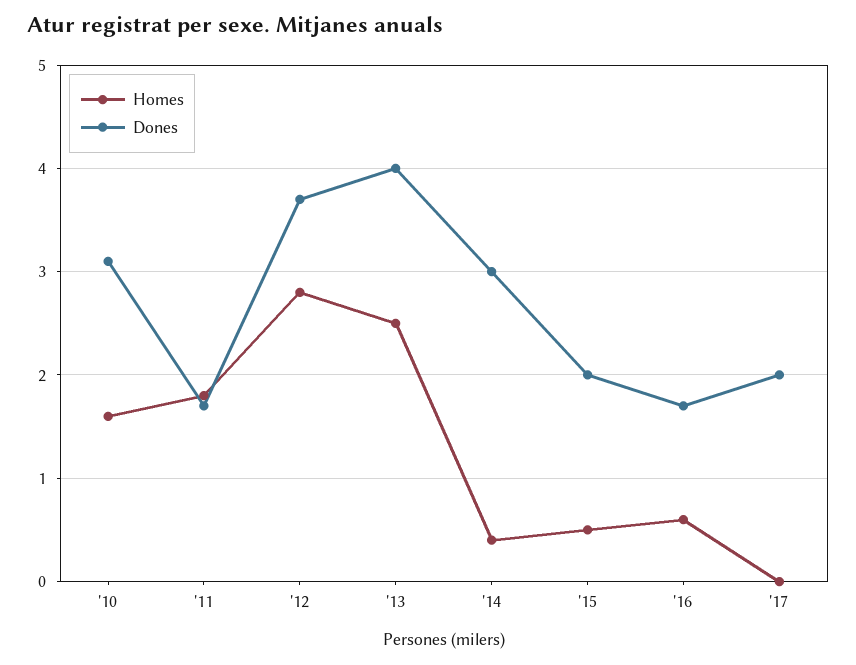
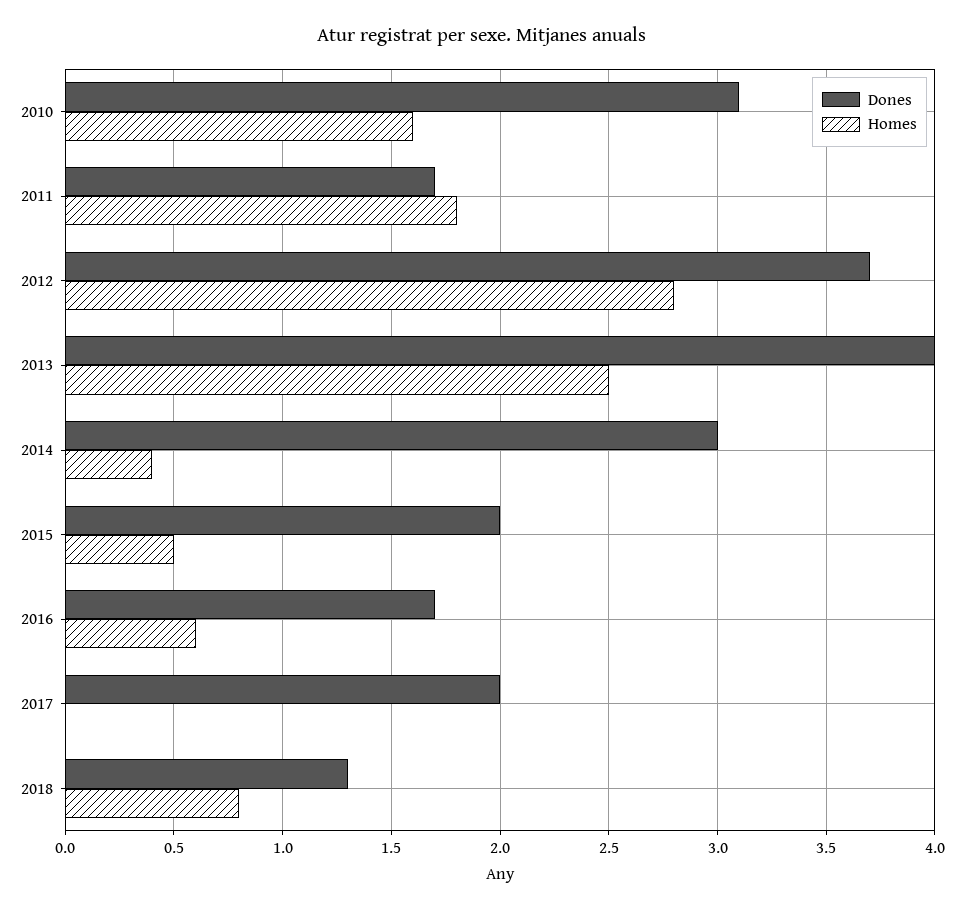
Dones, 2018: none -> 1.3
Homes, 2018: none -> 0.8

